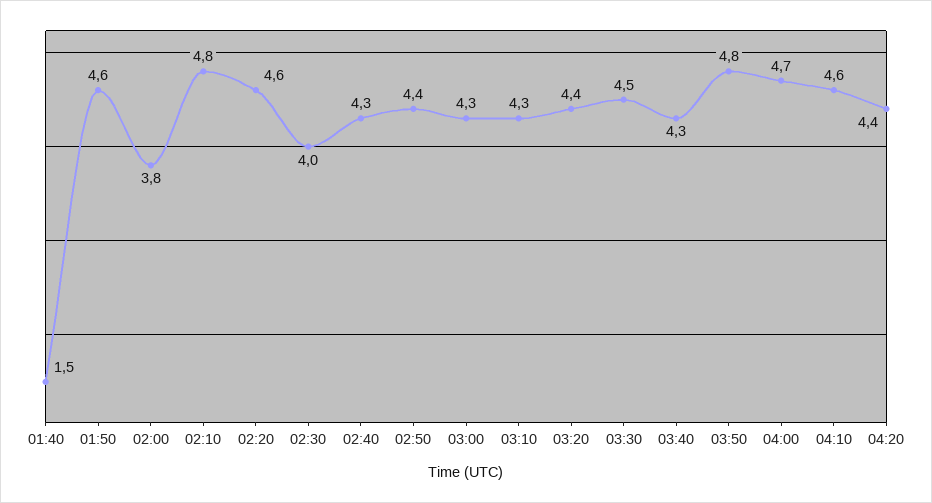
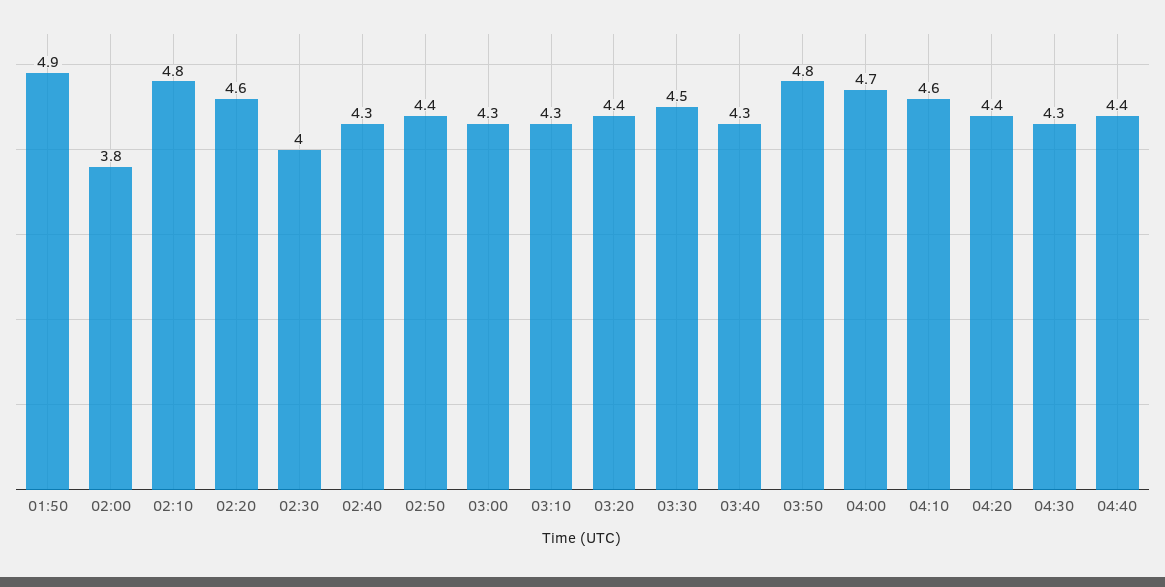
01:40: 1.5 -> none
01:50: 4.6 -> 4.9
04:30: none -> 4.3
04:40: none -> 4.4

